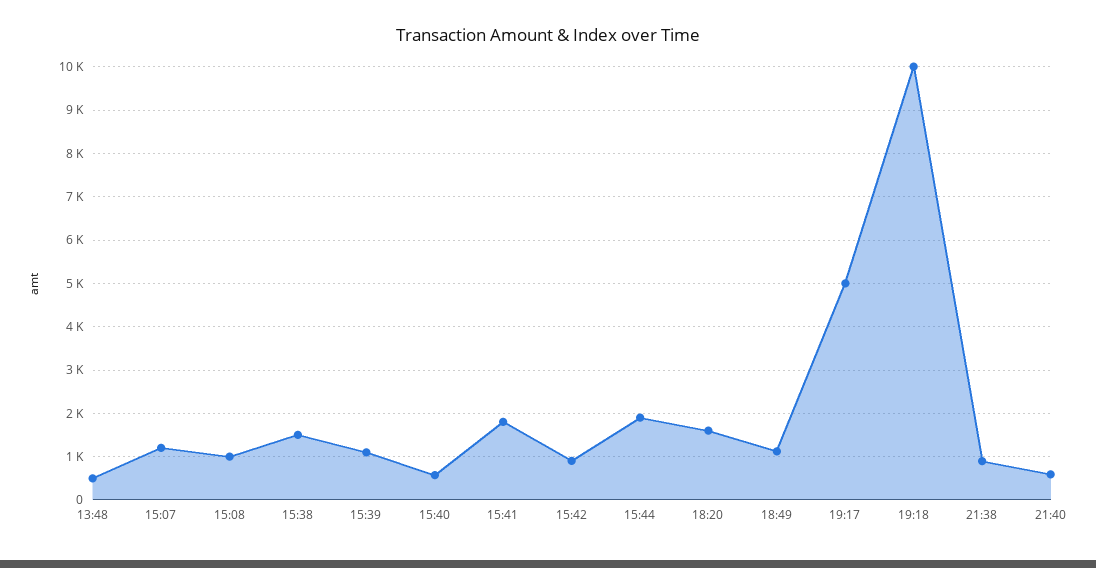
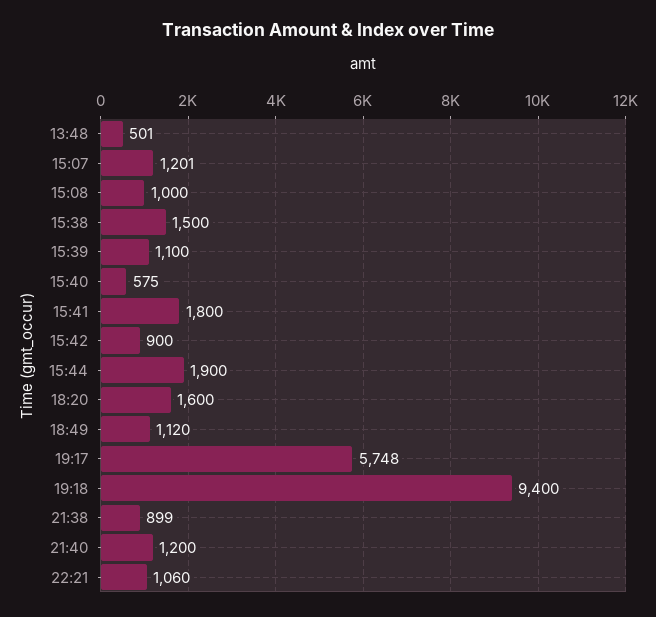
19:17: 5000 -> 5748
19:18: 10000 -> 9400
21:40: 600 -> 1200
22:21: none -> 1060

